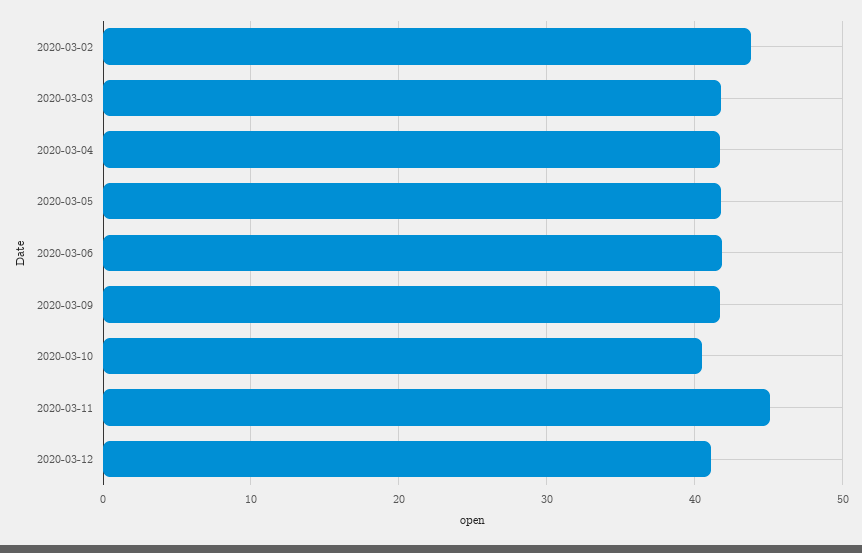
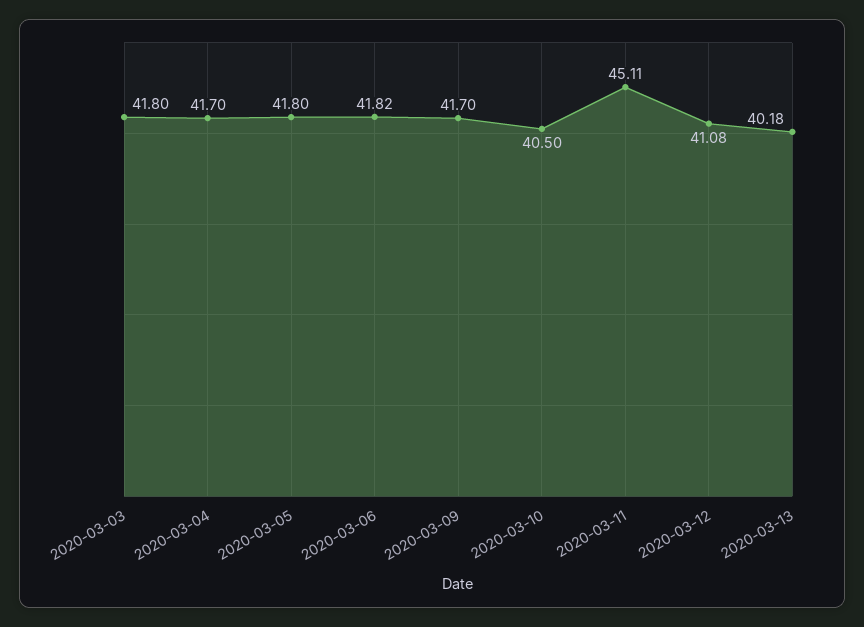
2020-03-02: 44 -> none
2020-03-13: none -> 40.18

